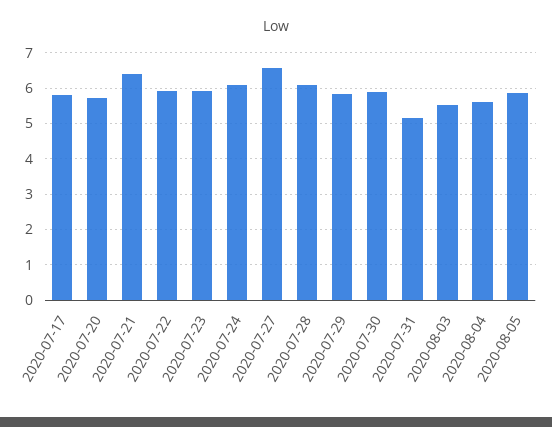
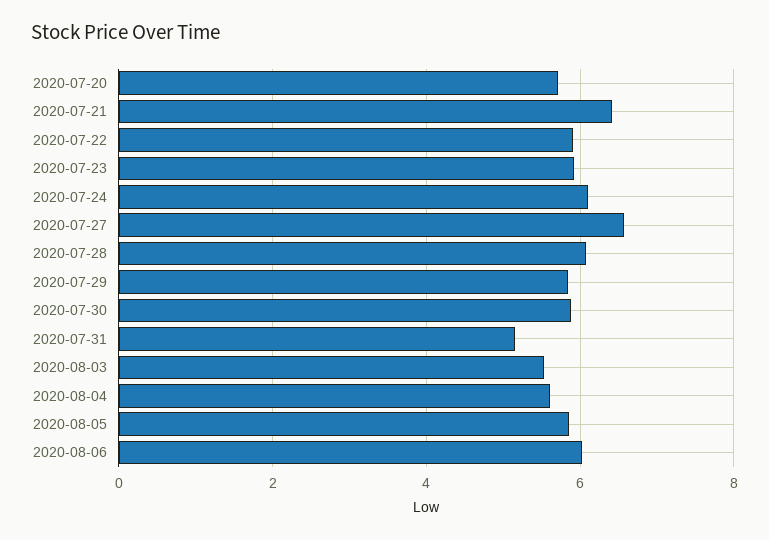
2020-07-17: 5.8 -> none
2020-08-06: none -> 6

